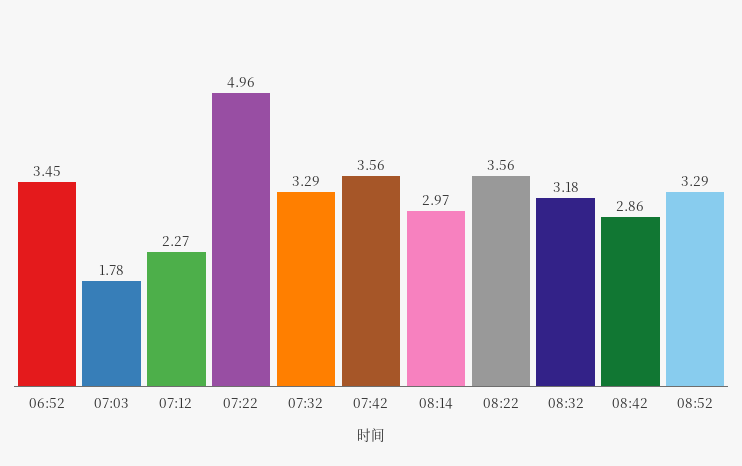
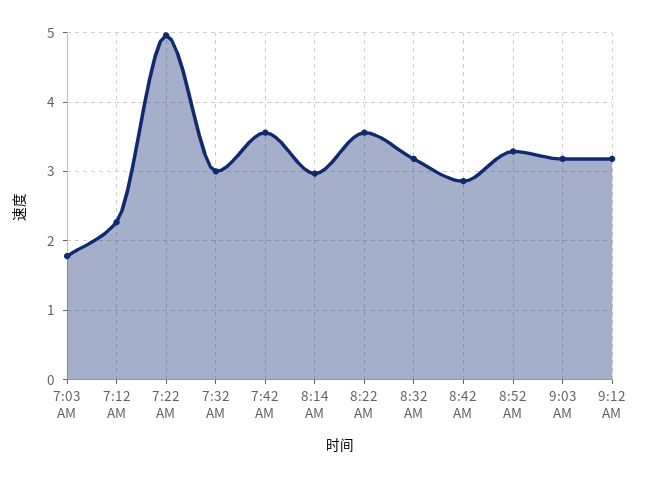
06:52: 3.45 -> none
07:32: 3.29 -> 3
9:03 AM: none -> 3.2
9:12 AM: none -> 3.2

